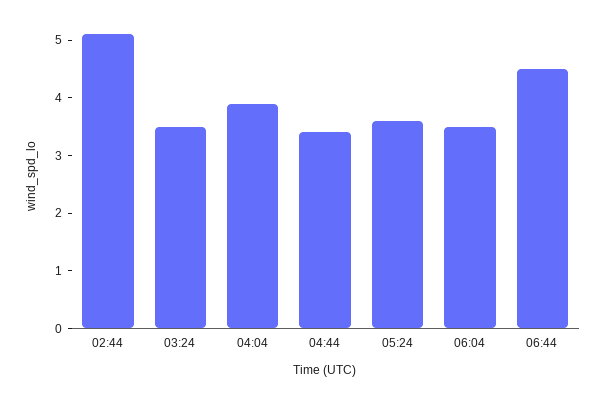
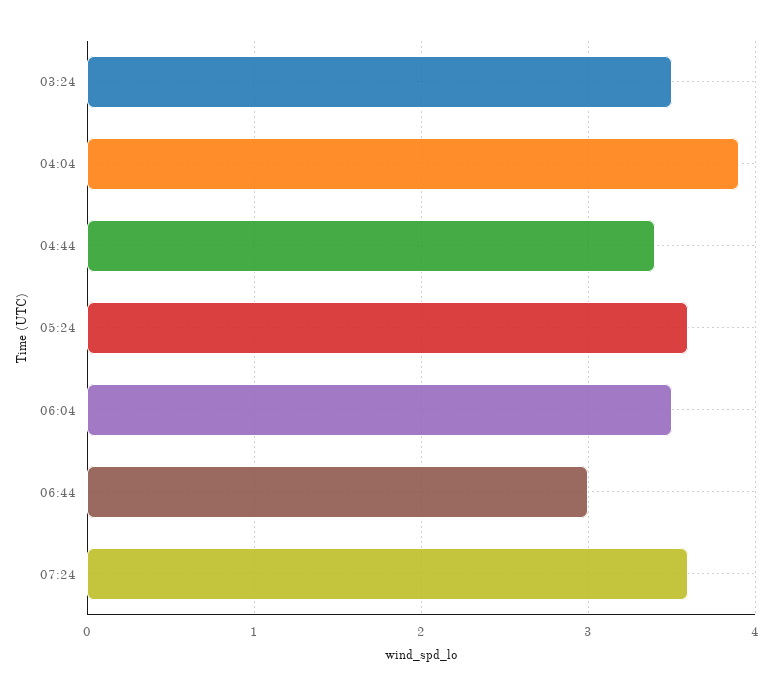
02:44: 5 -> none
06:44: 4.5 -> 3
07:24: none -> 3.6

